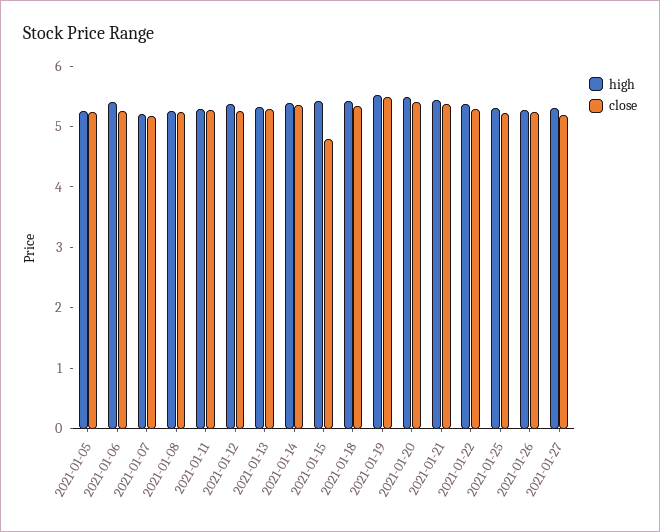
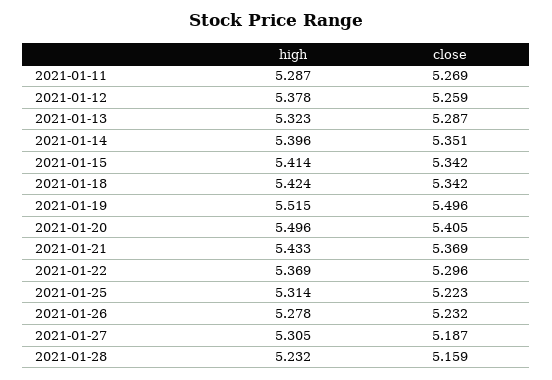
high, 2021-01-05: 5.2 -> none
close, 2021-01-05: 5.2 -> none
high, 2021-01-06: 5.4 -> none
close, 2021-01-06: 5.2 -> none
high, 2021-01-07: 5.2 -> none
close, 2021-01-07: 5.2 -> none
high, 2021-01-08: 5.2 -> none
close, 2021-01-08: 5.2 -> none
close, 2021-01-15: 4.8 -> 5.342
high, 2021-01-28: none -> 5.232
close, 2021-01-28: none -> 5.159

